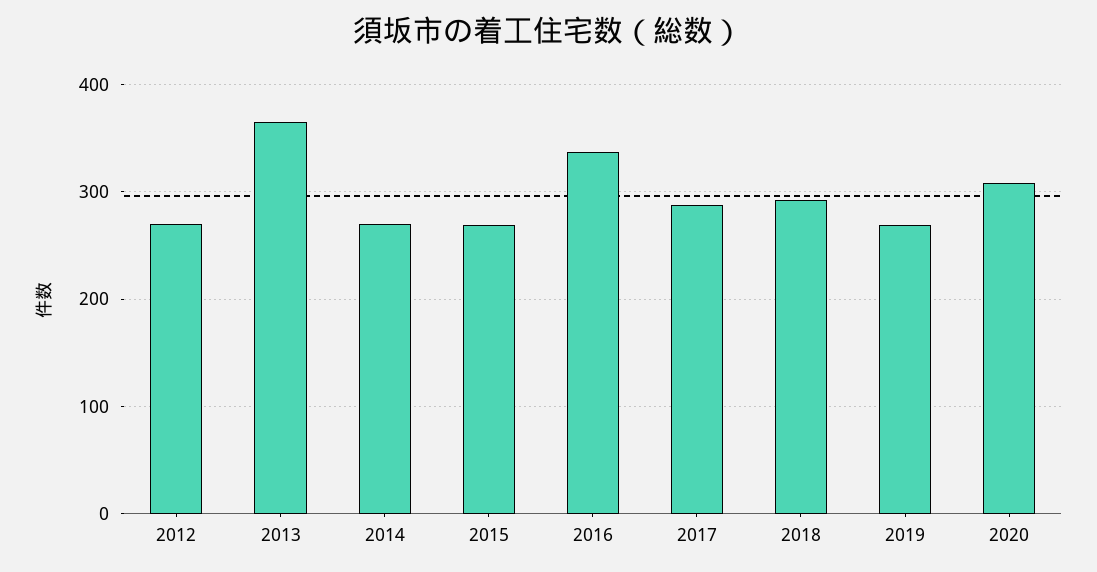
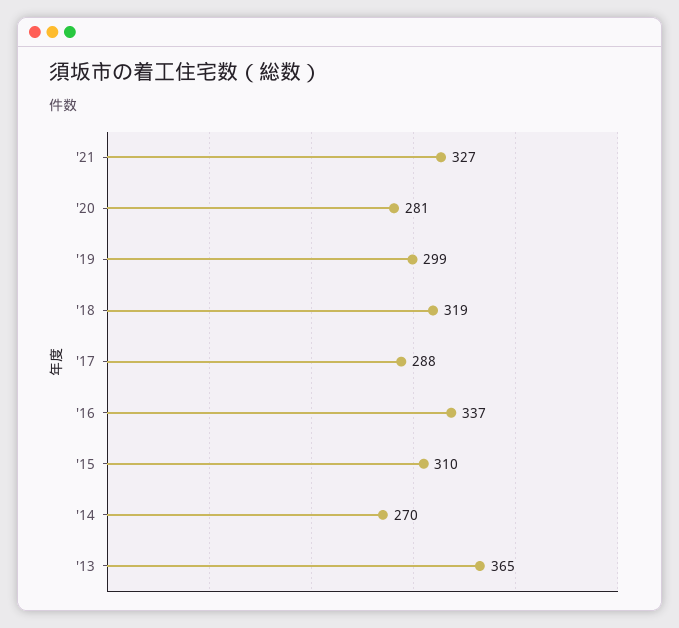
2012: 270 -> none
2015: 270 -> 310
2018: 290 -> 319
2019: 270 -> 299
2020: 310 -> 281
'21: none -> 327

